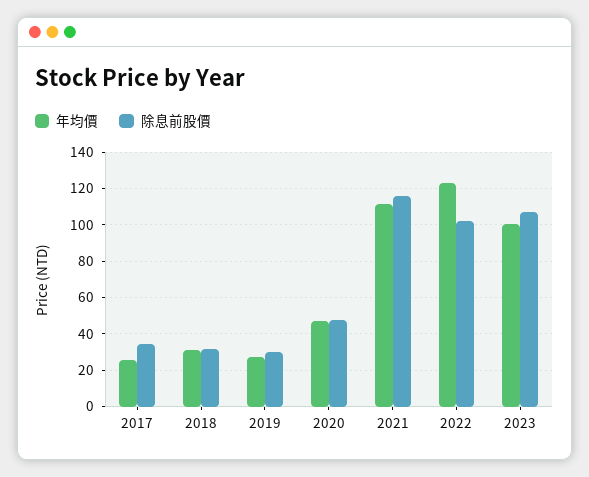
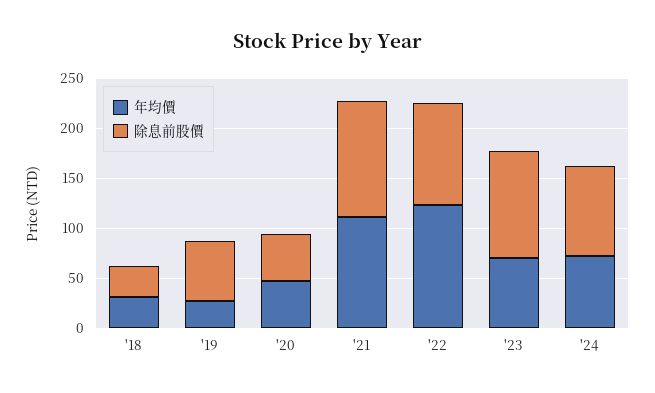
年均價, 2017: 25 -> none
除息前股價, 2017: 35 -> none
除息前股價, 2019: 30 -> 60
年均價, 2023: 100 -> 70
年均價, '24: none -> 70
除息前股價, '24: none -> 90

